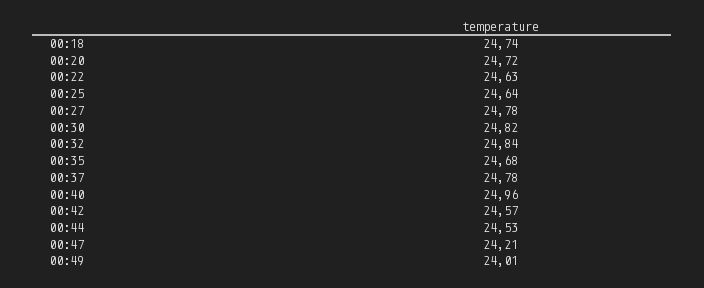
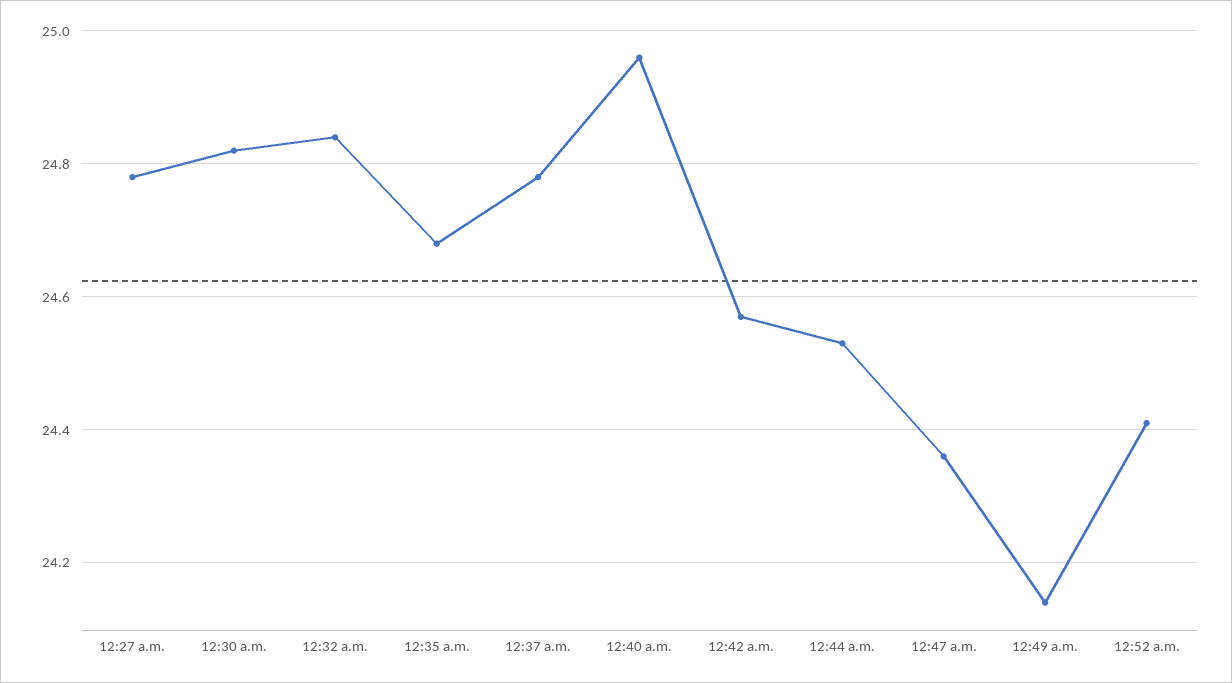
00:18: 24.74 -> none
00:20: 24.72 -> none
00:22: 24.63 -> none
00:25: 24.64 -> none
00:47: 24.21 -> 24.35
00:49: 24.01 -> 24.15
12:52 a.m.: none -> 24.4

